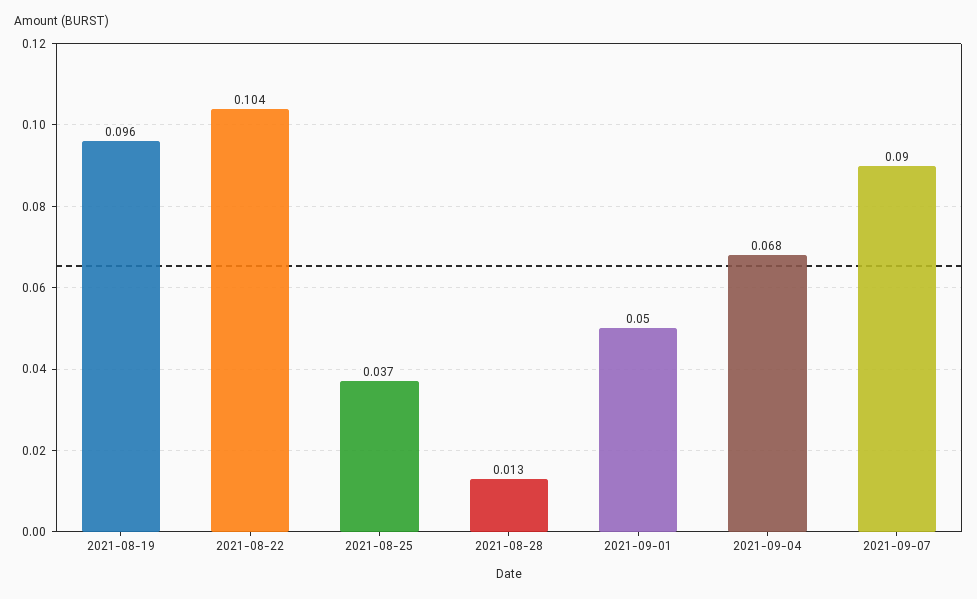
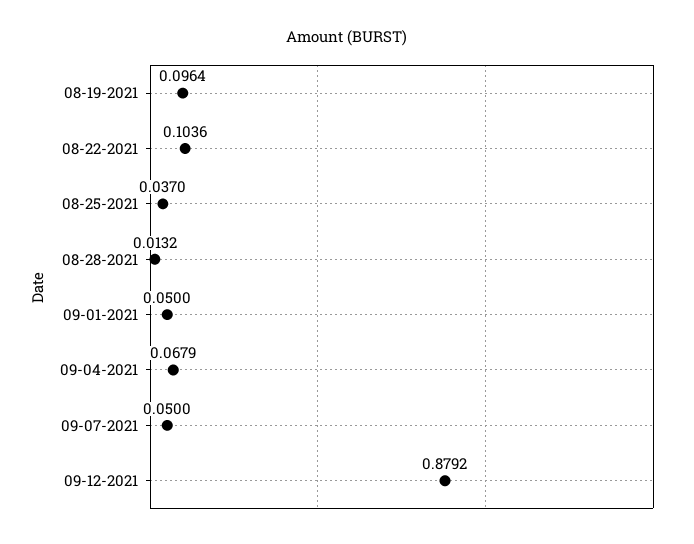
2021-09-07: 0.09 -> 0.05
09-12-2021: none -> 0.8792

